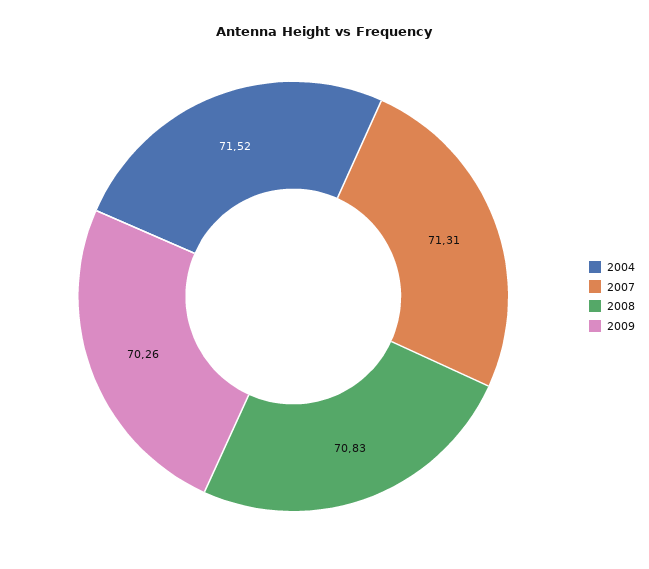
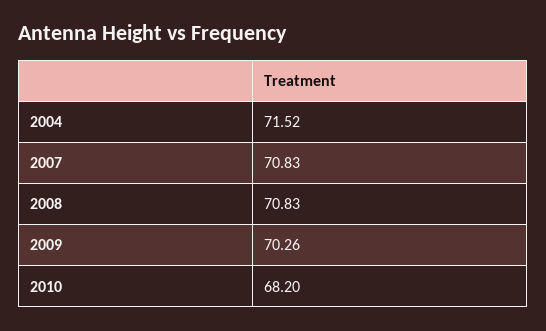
2007: 71.31 -> 70.83
2010: none -> 68.2

